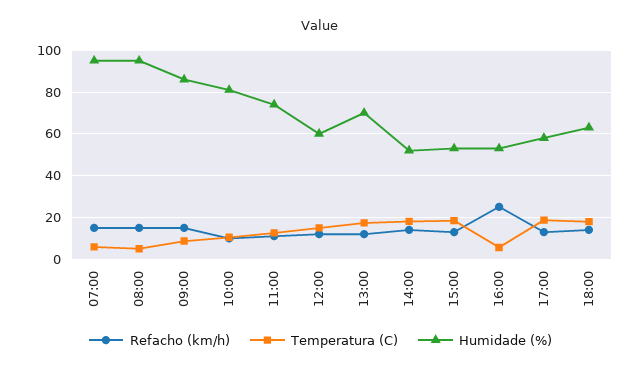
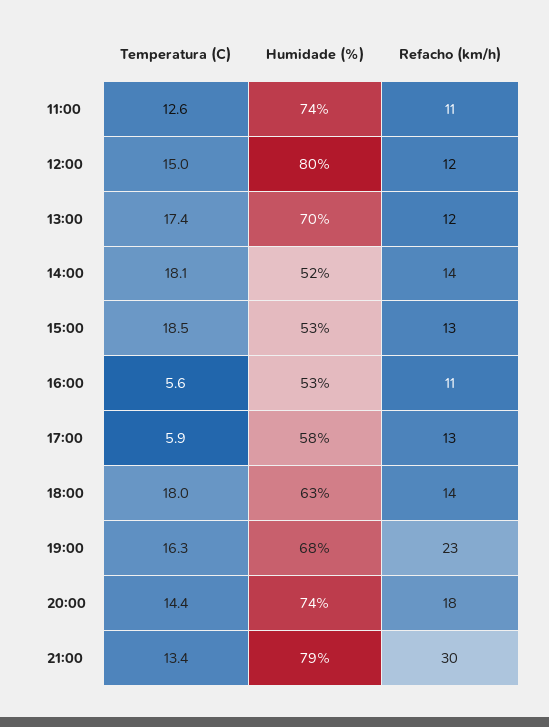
Refacho (km/h), 07:00: 15 -> none
Temperatura (C), 07:00: 5 -> none
Humidade (%), 07:00: 95 -> none
Refacho (km/h), 08:00: 15 -> none
Temperatura (C), 08:00: 5 -> none
Humidade (%), 08:00: 95 -> none
Refacho (km/h), 09:00: 15 -> none
Temperatura (C), 09:00: 10 -> none
Humidade (%), 09:00: 85 -> none
Refacho (km/h), 10:00: 10 -> none
Temperatura (C), 10:00: 10 -> none
Humidade (%), 10:00: 80 -> none
Humidade (%), 12:00: 60 -> 80
Refacho (km/h), 16:00: 25 -> 11
Temperatura (C), 17:00: 20 -> 5.9
Temperatura (C), 19:00: none -> 16.3
Humidade (%), 19:00: none -> 68
Refacho (km/h), 19:00: none -> 23
Temperatura (C), 20:00: none -> 14.4
Humidade (%), 20:00: none -> 74
Refacho (km/h), 20:00: none -> 18
Temperatura (C), 21:00: none -> 13.4
Humidade (%), 21:00: none -> 79
Refacho (km/h), 21:00: none -> 30

